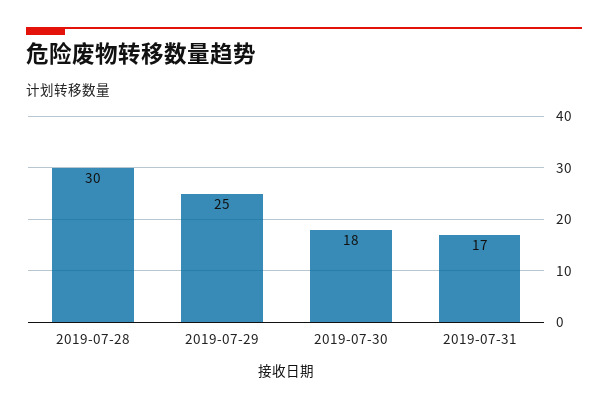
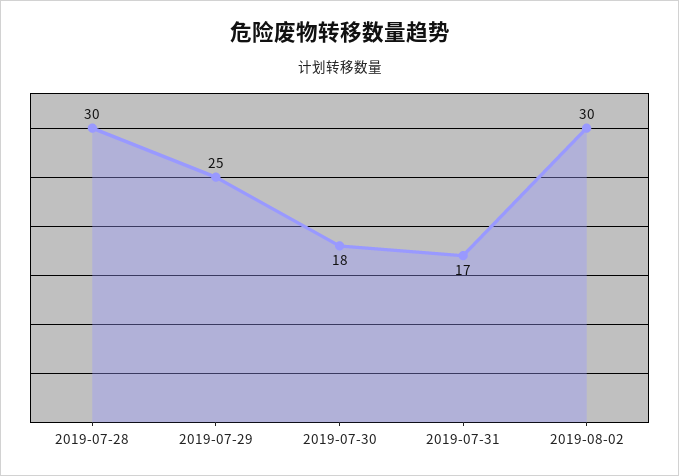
2019-08-02: none -> 30

